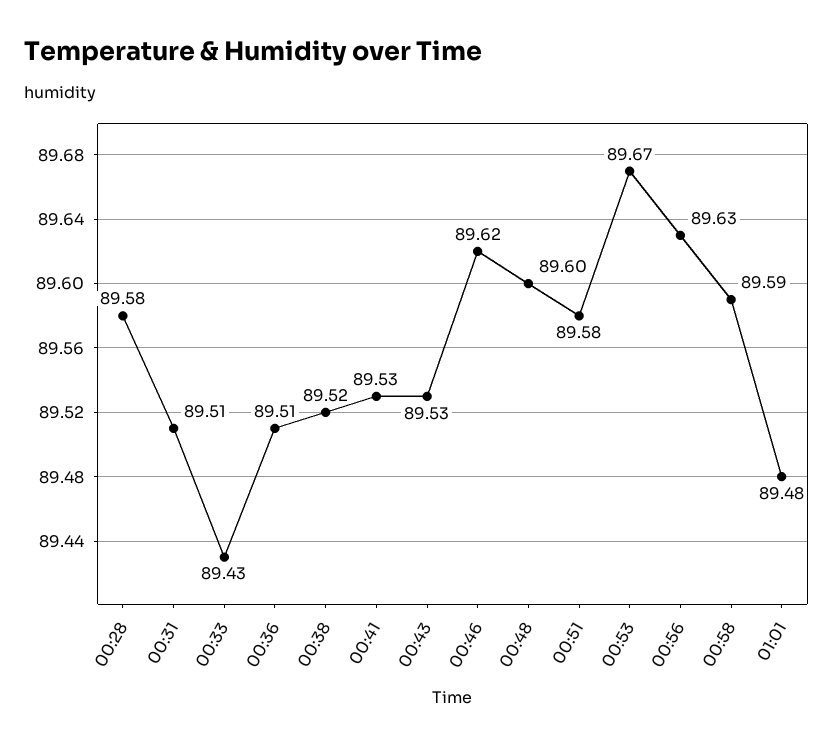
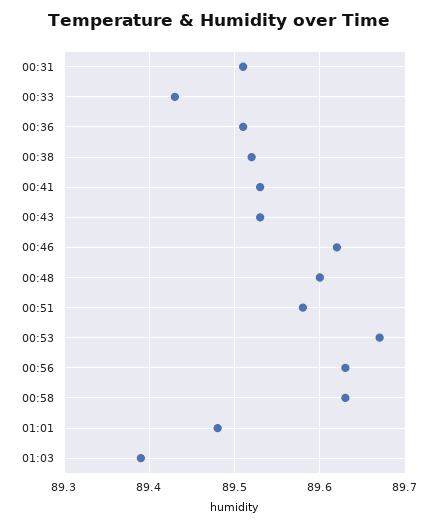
00:28: 89.58 -> none
00:58: 89.59 -> 89.63
01:03: none -> 89.39

